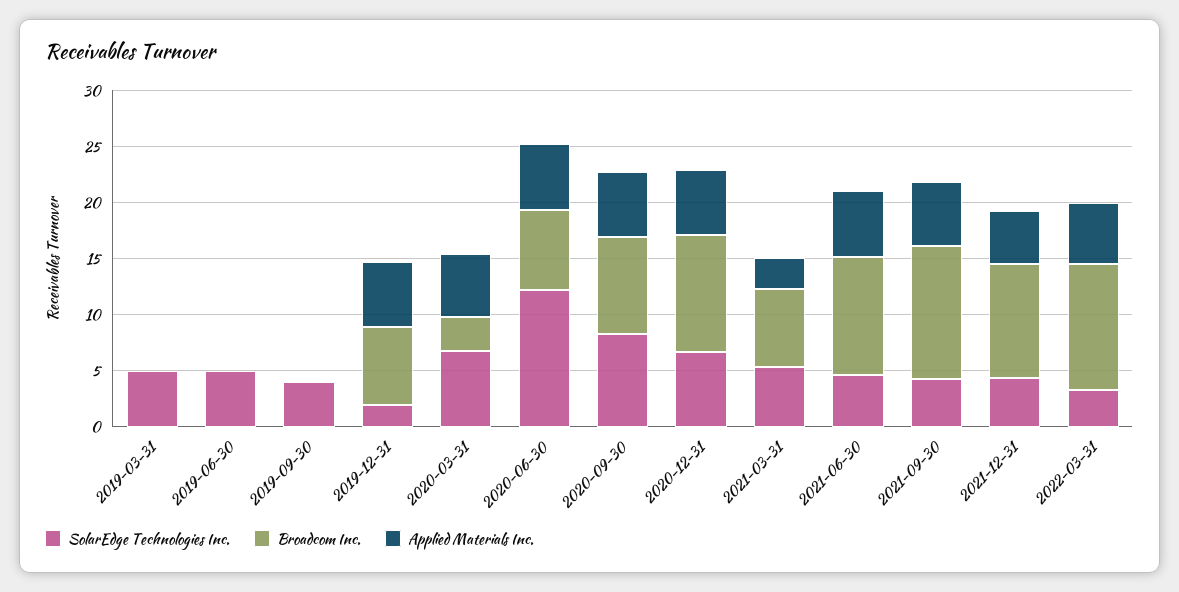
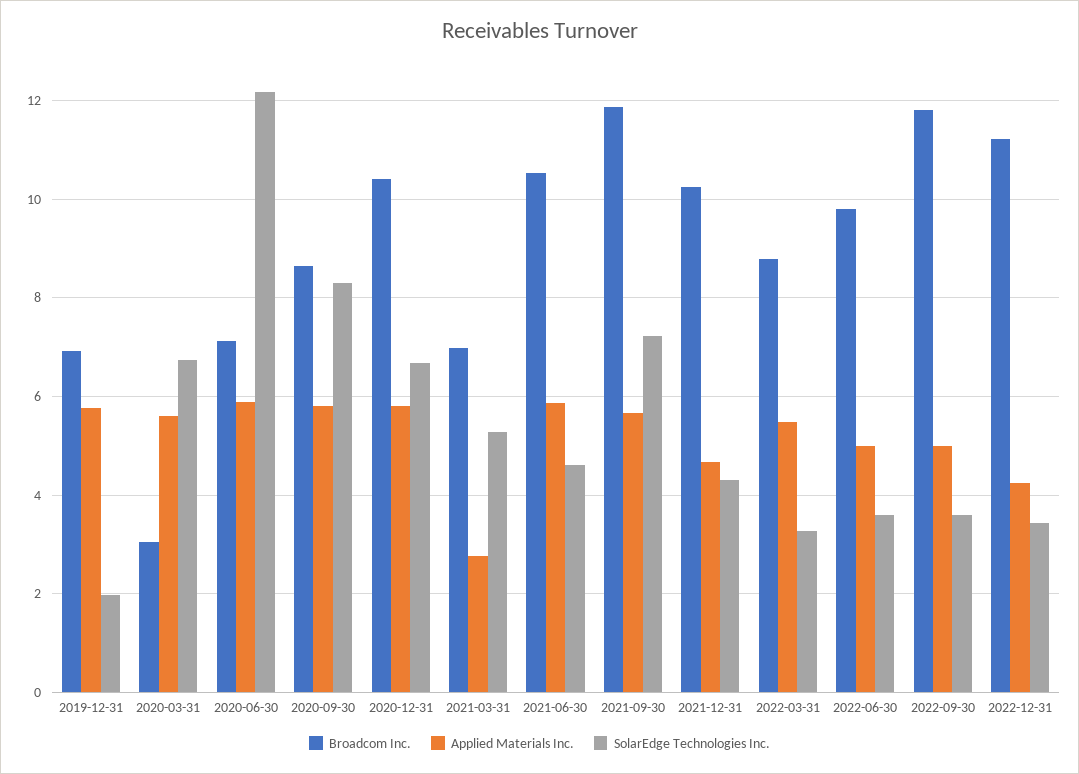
SolarEdge Technologies Inc., 2019-03-31: 5 -> none
Broadcom Inc., 2019-03-31: 0 -> none
Applied Materials Inc., 2019-03-31: 0 -> none
SolarEdge Technologies Inc., 2019-06-30: 5 -> none
Broadcom Inc., 2019-06-30: 0 -> none
Applied Materials Inc., 2019-06-30: 0 -> none
SolarEdge Technologies Inc., 2019-09-30: 4 -> none
Broadcom Inc., 2019-09-30: 0 -> none
Applied Materials Inc., 2019-09-30: 0 -> none
SolarEdge Technologies Inc., 2021-09-30: 4 -> 7.2
Broadcom Inc., 2022-03-31: 11 -> 8.8
Broadcom Inc., 2022-06-30: none -> 9.8
Applied Materials Inc., 2022-06-30: none -> 5
SolarEdge Technologies Inc., 2022-06-30: none -> 3.6
Broadcom Inc., 2022-09-30: none -> 11.8
Applied Materials Inc., 2022-09-30: none -> 5
SolarEdge Technologies Inc., 2022-09-30: none -> 3.6
Broadcom Inc., 2022-12-31: none -> 11.2
Applied Materials Inc., 2022-12-31: none -> 4.2
SolarEdge Technologies Inc., 2022-12-31: none -> 3.4

